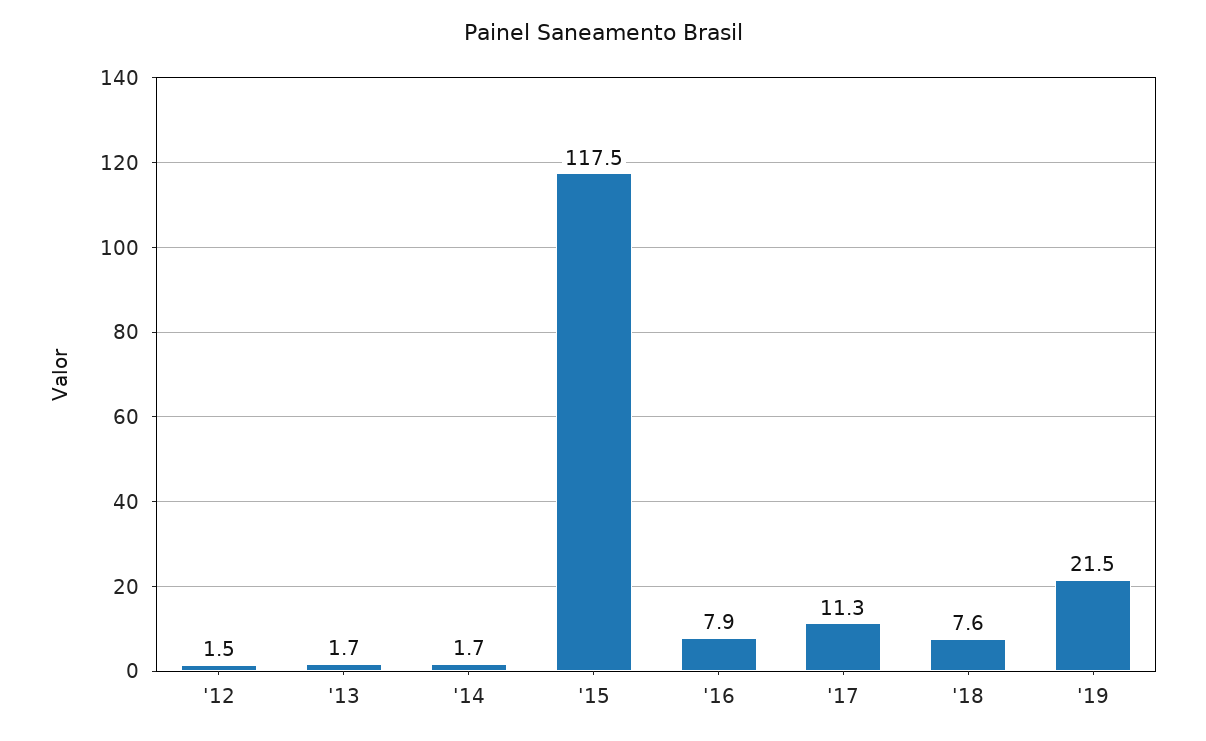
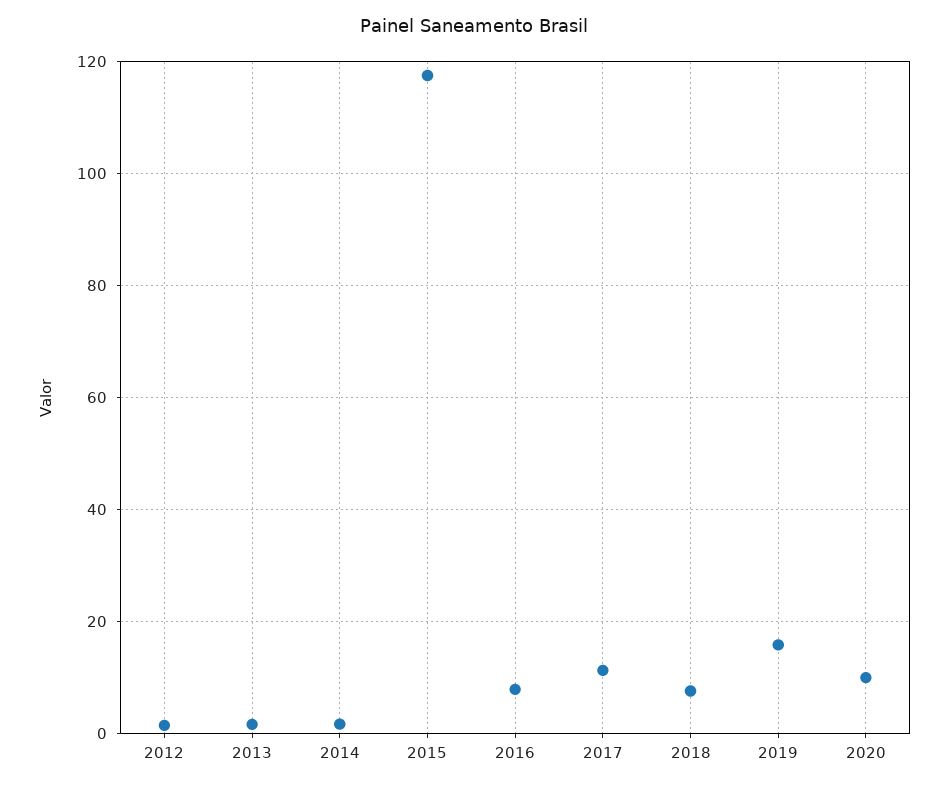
'19: 21.5 -> 16
2020: none -> 10

